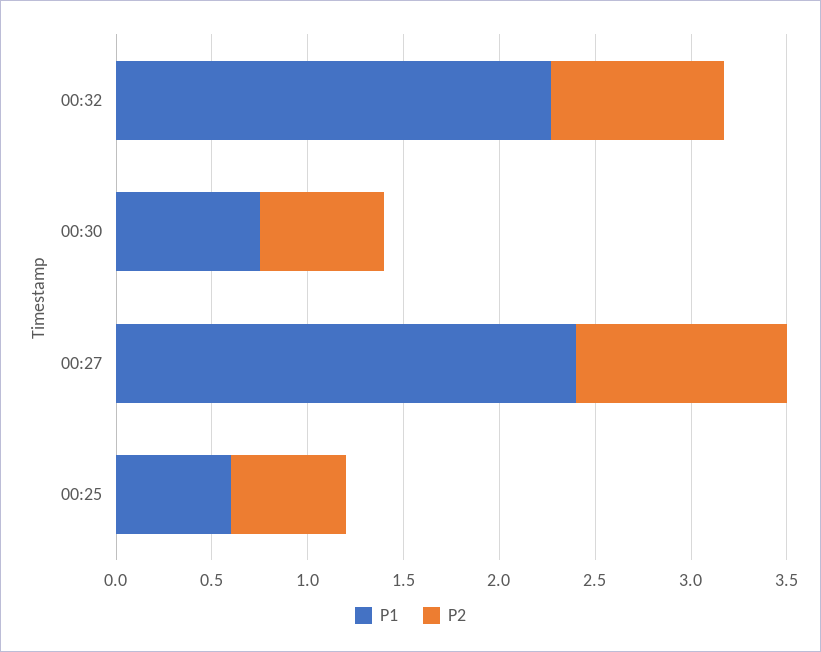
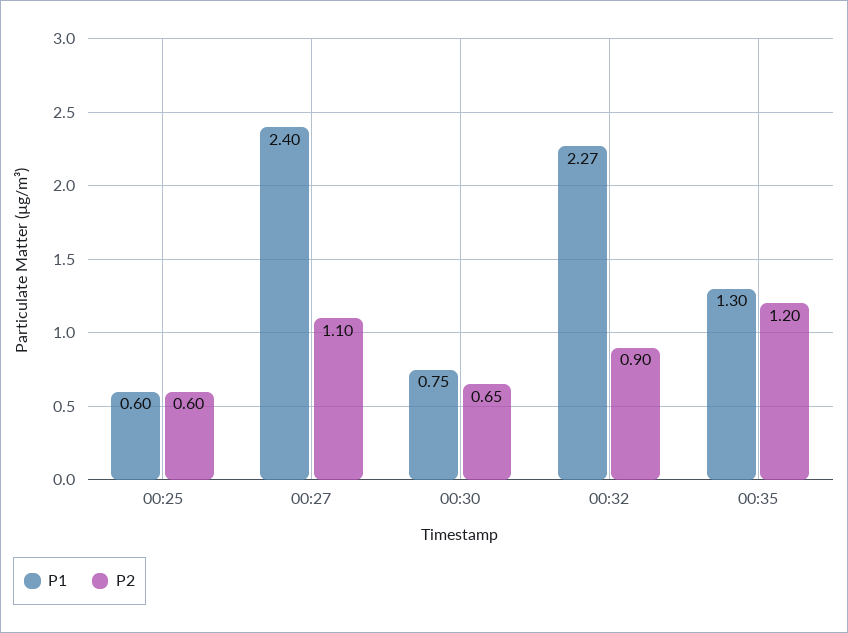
P1, 00:35: none -> 1.3
P2, 00:35: none -> 1.2

